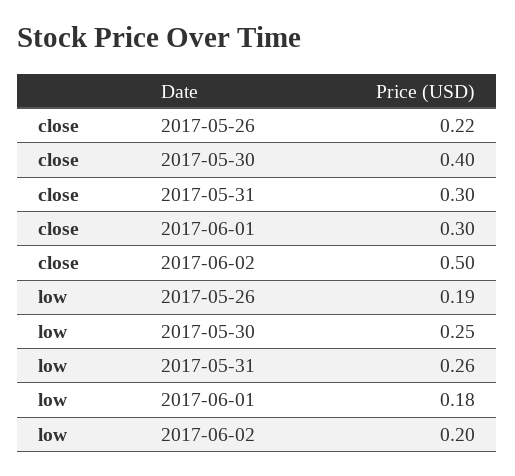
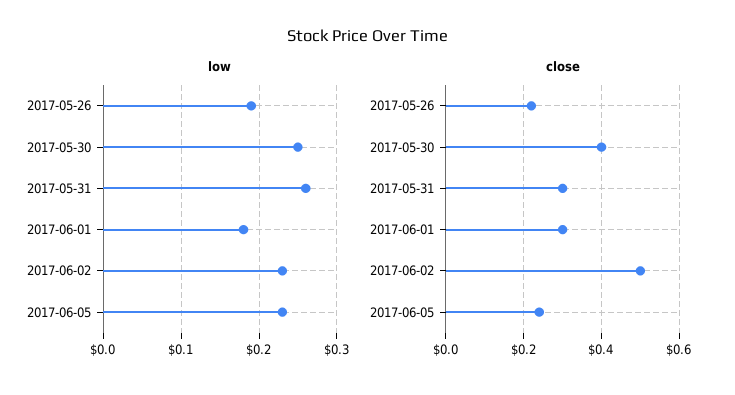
low, 2017-06-02: 0.2 -> 0.23
low, 2017-06-05: none -> 0.23
close, 2017-06-05: none -> 0.25

